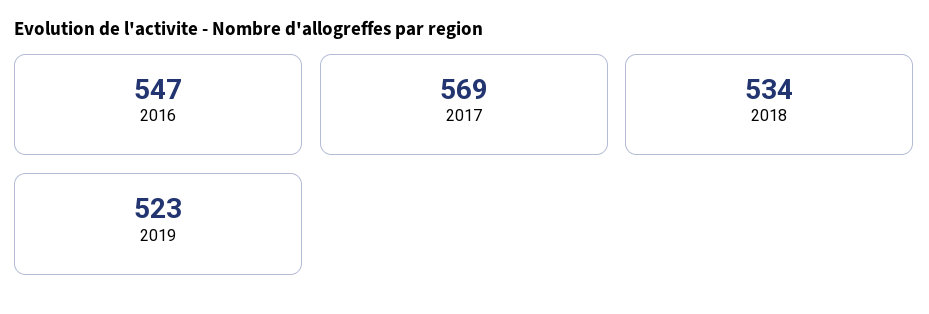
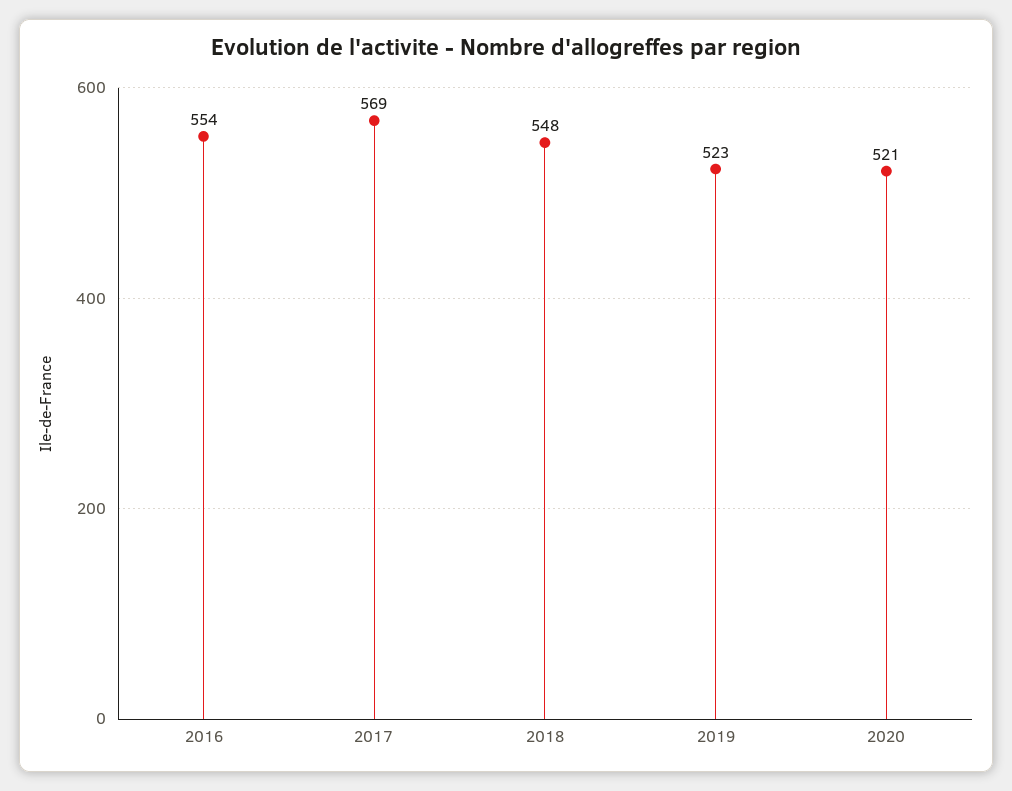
2016: 547 -> 554
2018: 534 -> 548
2020: none -> 521

